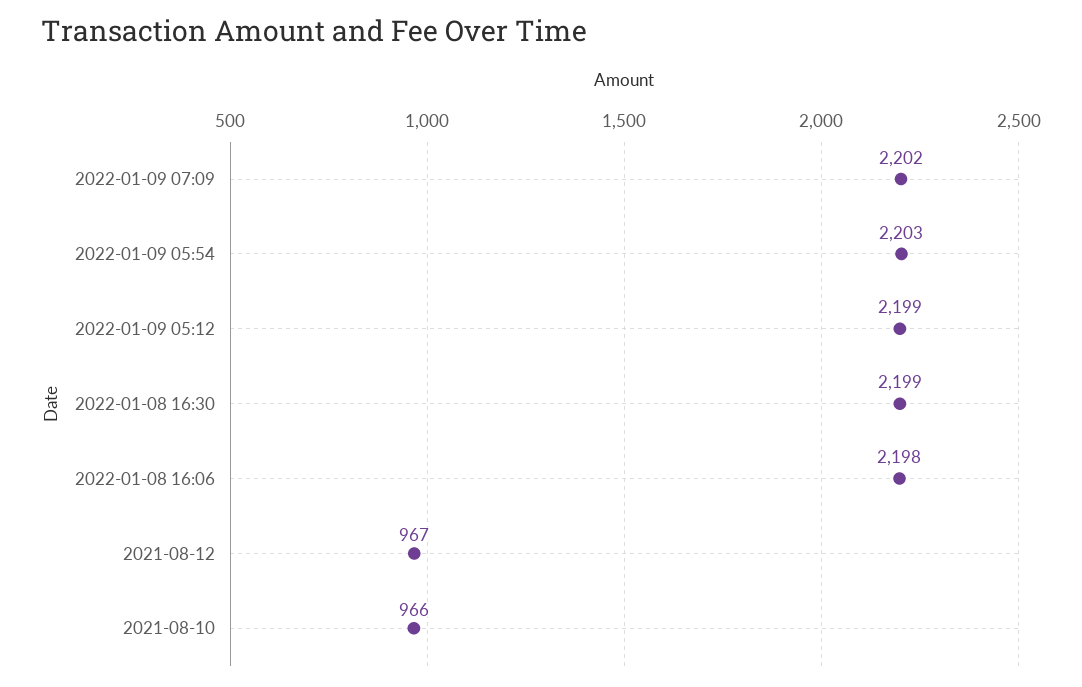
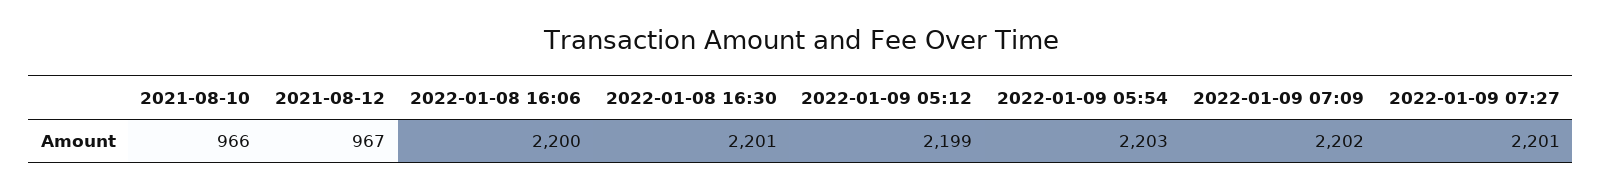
2022-01-08 16:30: 2199 -> 2201
2022-01-08 16:06: 2198 -> 2200
2022-01-09 07:27: none -> 2201

